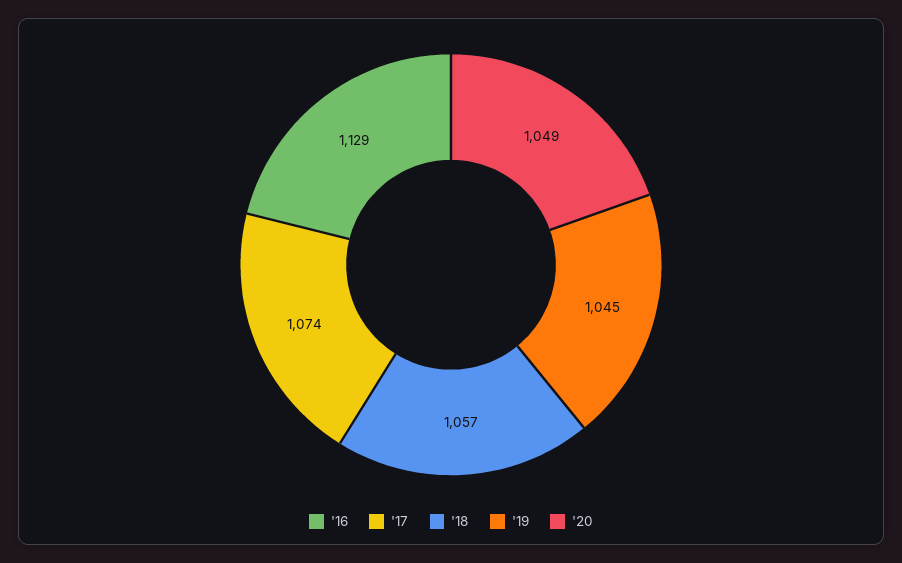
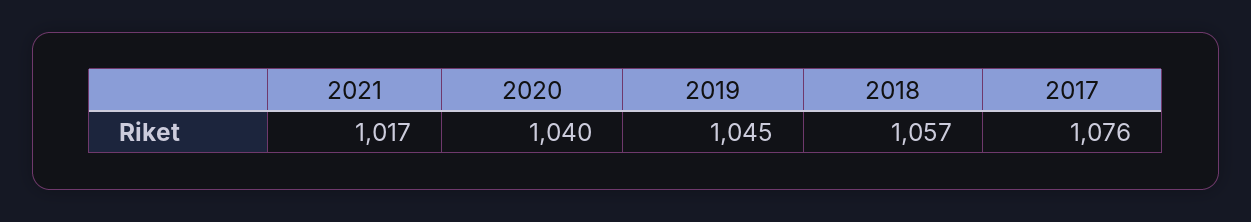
'16: 1129 -> none
'17: 1074 -> 1076
'20: 1049 -> 1040
2021: none -> 1017

